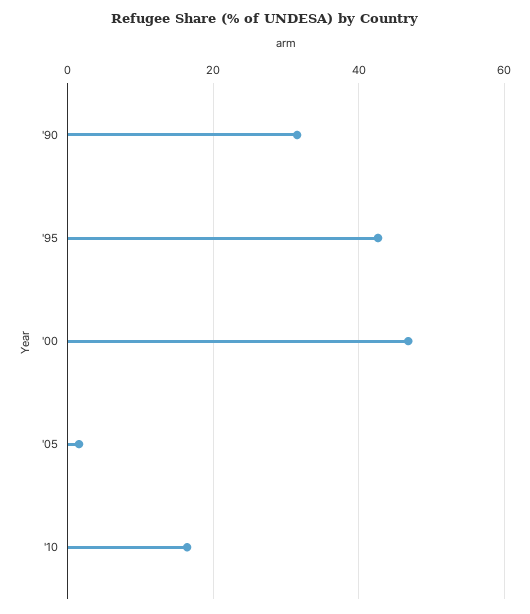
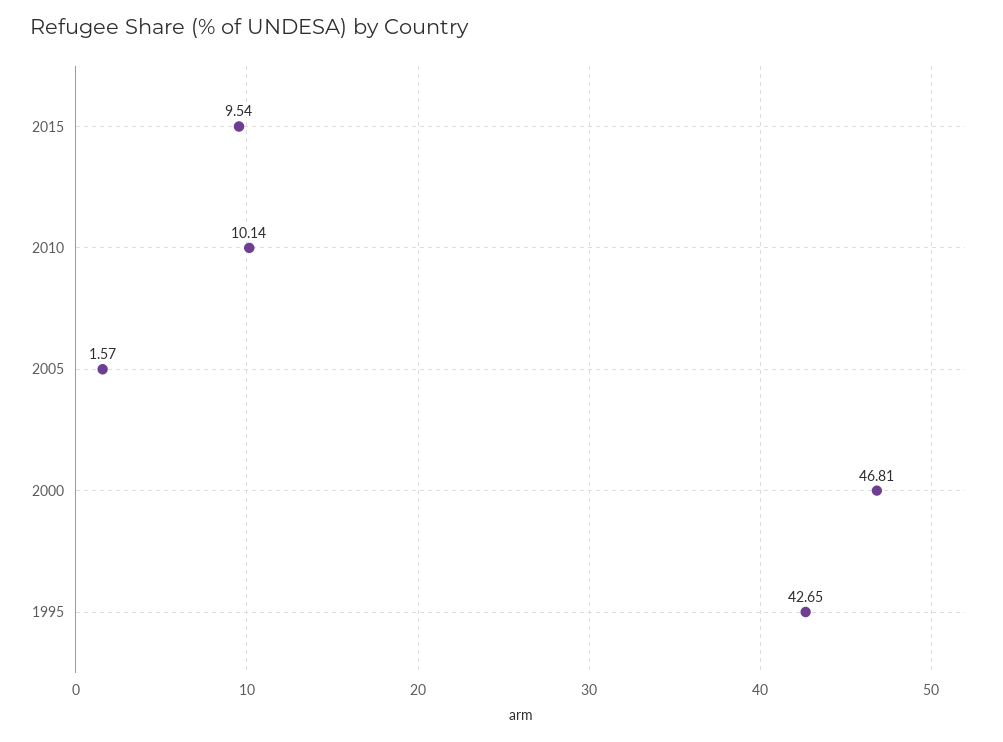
'90: 32 -> none
'10: 16 -> 10.14
2015: none -> 9.54

